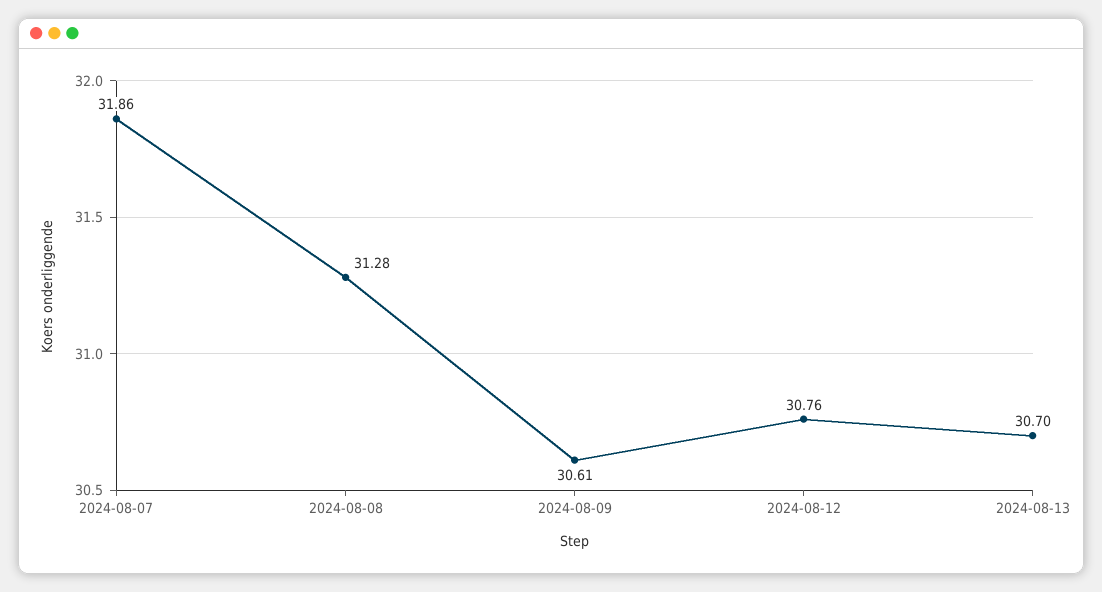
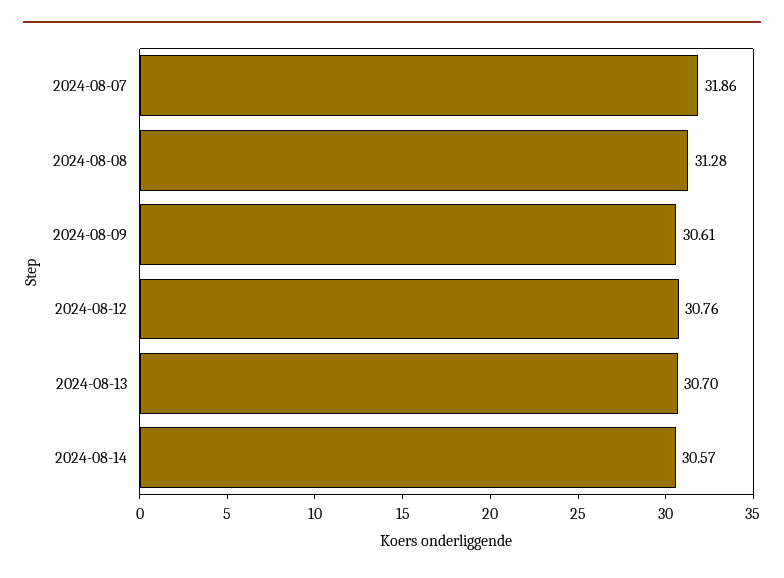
2024-08-14: none -> 30.57

